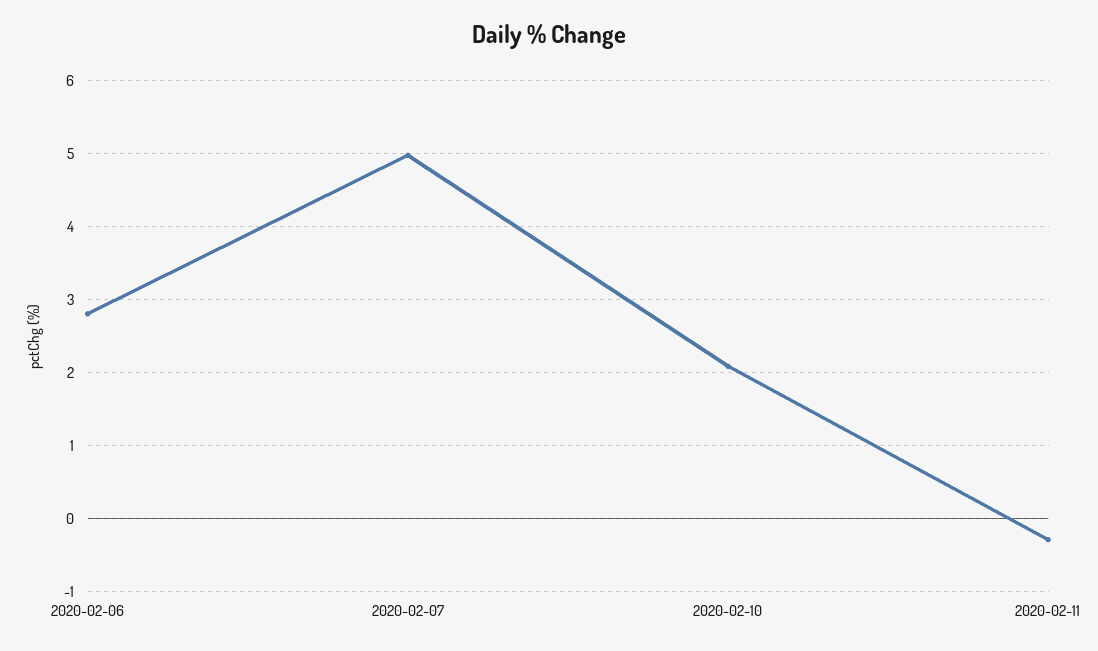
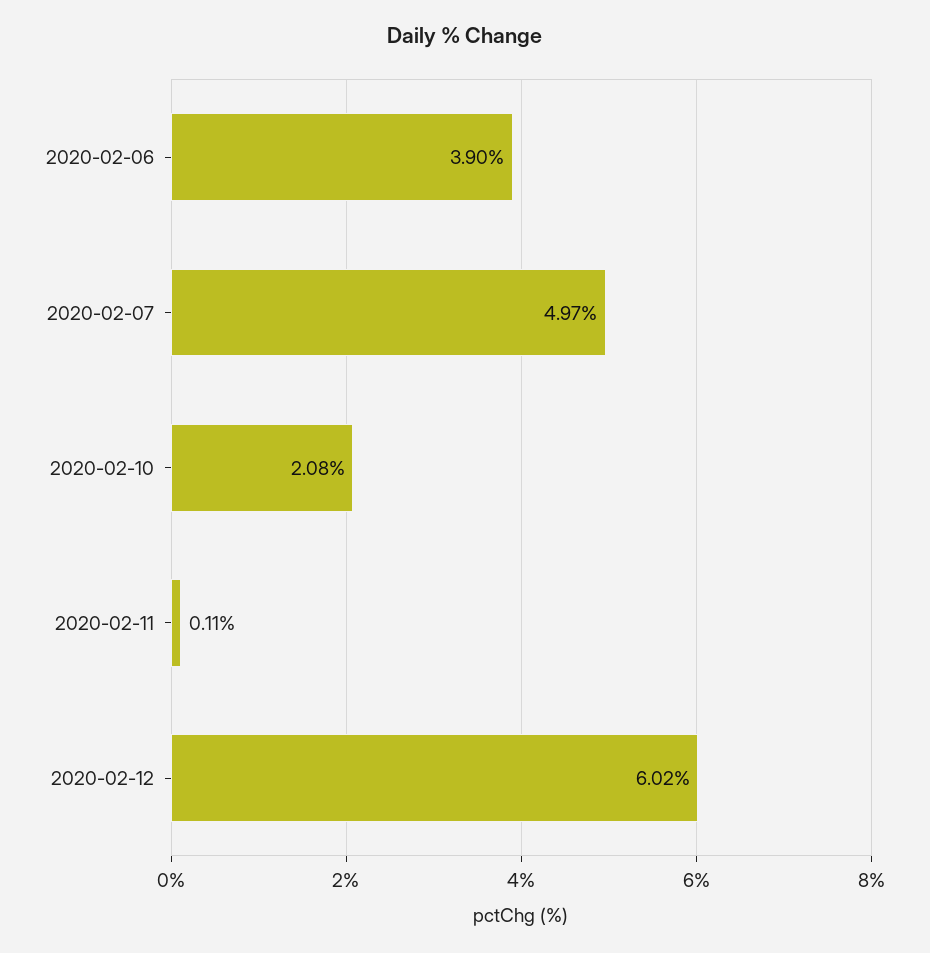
2020-02-06: 2.8 -> 3.9
2020-02-11: -0.3 -> 0.11
2020-02-12: none -> 6.02

